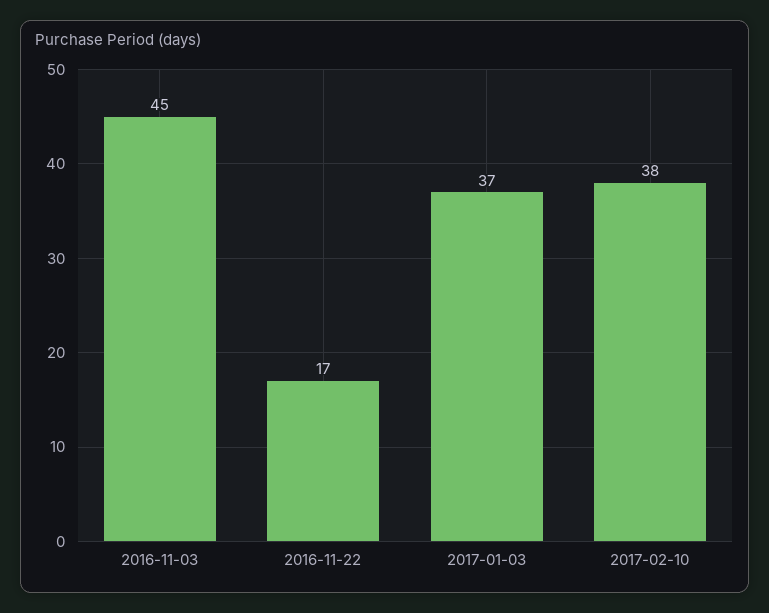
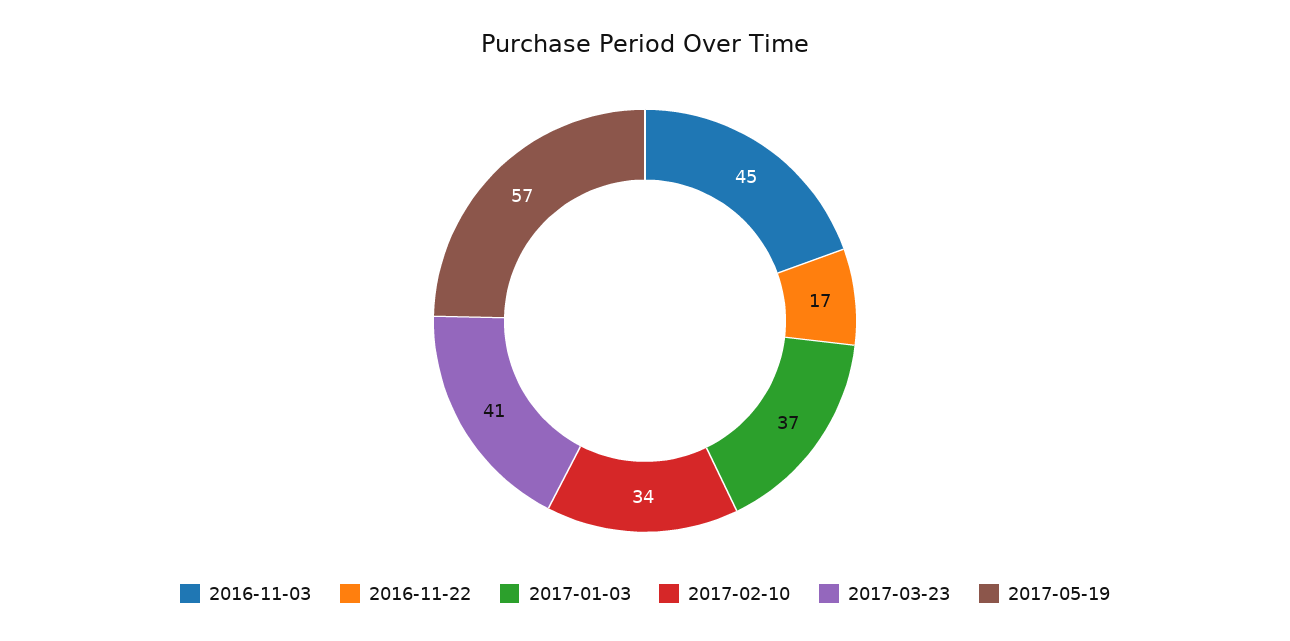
2017-02-10: 38 -> 34
2017-03-23: none -> 41
2017-05-19: none -> 57

